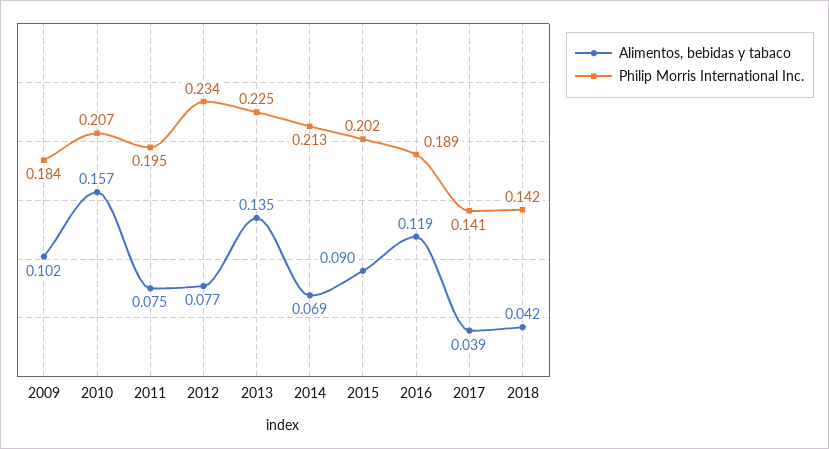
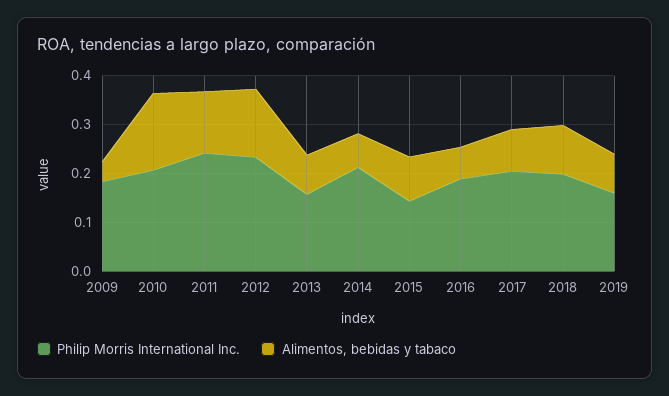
Alimentos, bebidas y tabaco, 2009: 0.102 -> 0.04
Alimentos, bebidas y tabaco, 2011: 0.075 -> 0.12
Philip Morris International Inc., 2011: 0.195 -> 0.24
Alimentos, bebidas y tabaco, 2012: 0.077 -> 0.14
Alimentos, bebidas y tabaco, 2013: 0.135 -> 0.08
Philip Morris International Inc., 2013: 0.225 -> 0.16
Philip Morris International Inc., 2015: 0.202 -> 0.14
Alimentos, bebidas y tabaco, 2016: 0.119 -> 0.06
Alimentos, bebidas y tabaco, 2017: 0.039 -> 0.08
Philip Morris International Inc., 2017: 0.141 -> 0.2
Alimentos, bebidas y tabaco, 2018: 0.042 -> 0.1
Philip Morris International Inc., 2018: 0.142 -> 0.2
Philip Morris International Inc., 2019: none -> 0.16
Alimentos, bebidas y tabaco, 2019: none -> 0.08

